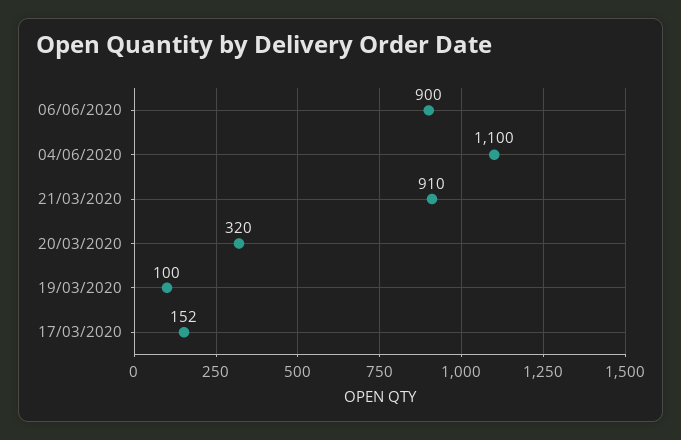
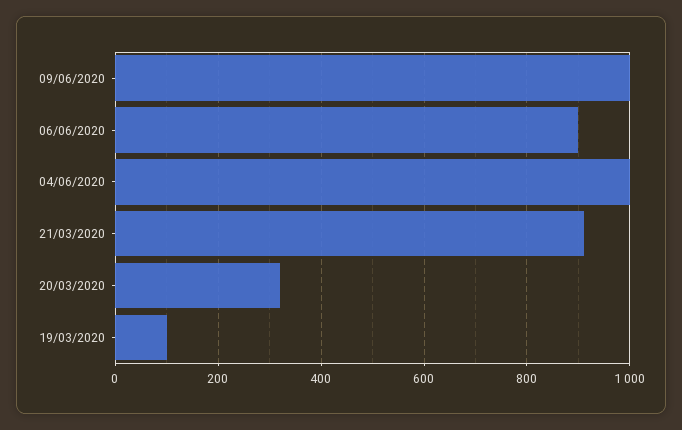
04/06/2020: 1100 -> 1000
17/03/2020: 152 -> none
09/06/2020: none -> 1000

